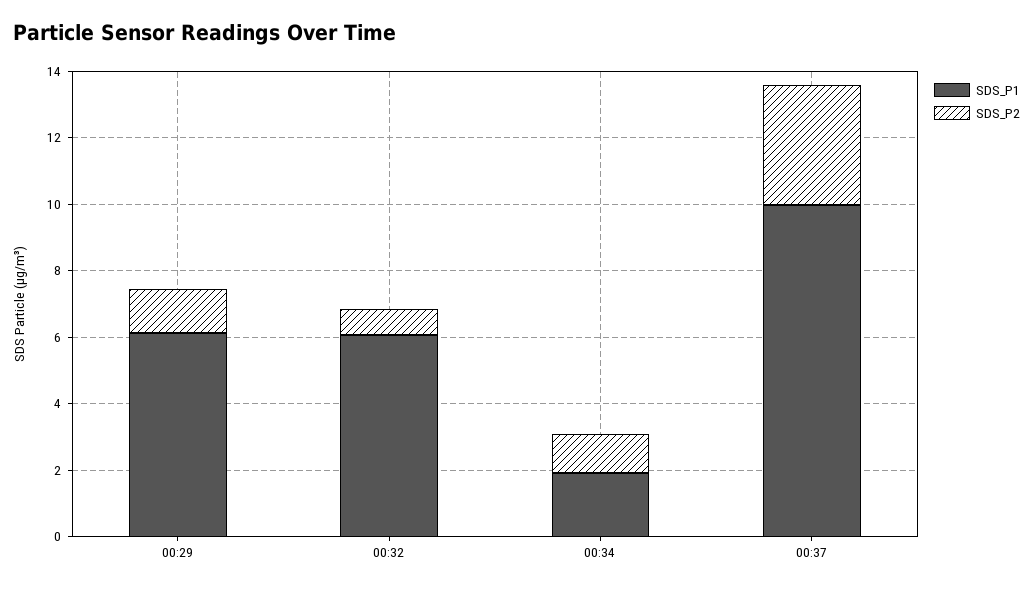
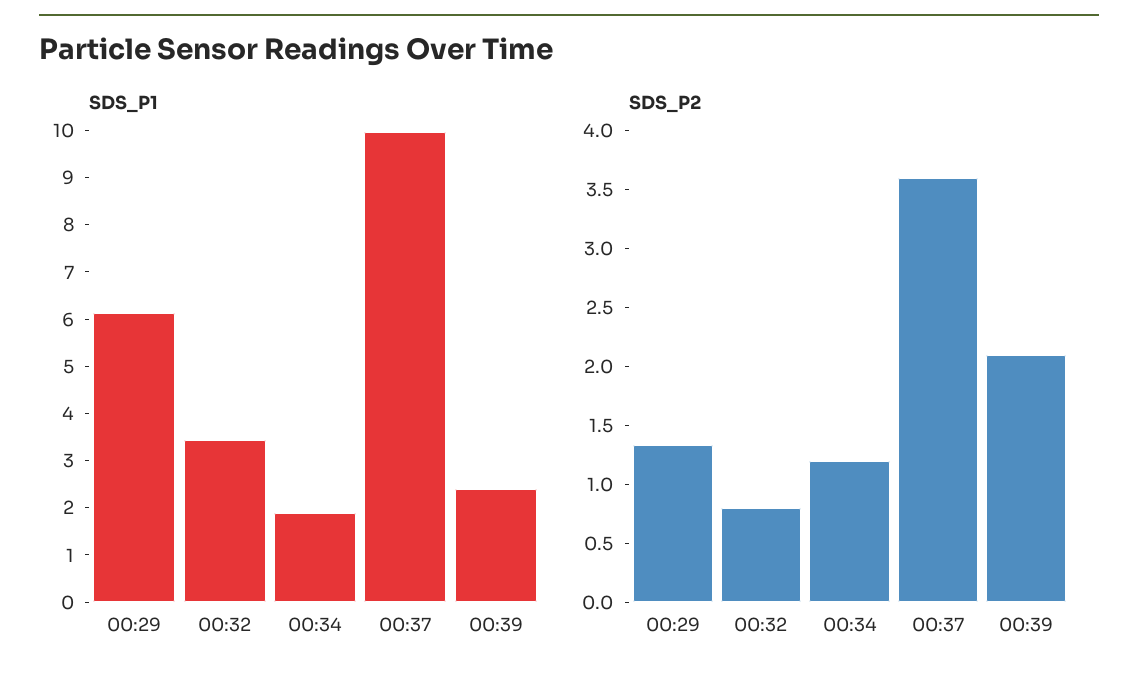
SDS_P1, 00:32: 6 -> 3.4
SDS_P1, 00:39: none -> 2.4
SDS_P2, 00:39: none -> 2.1

